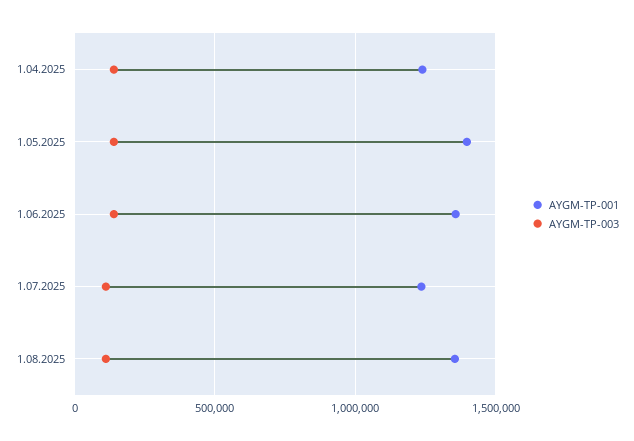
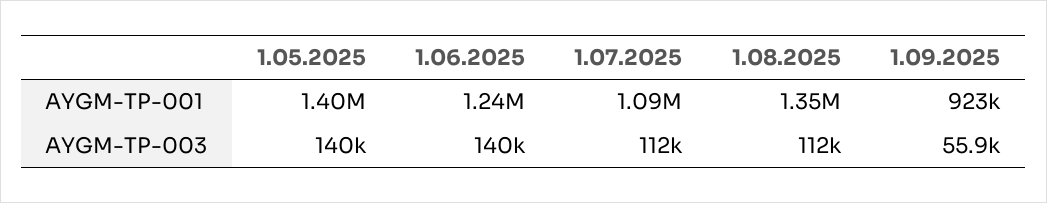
AYGM-TP-001, 1.04.2025: 1250000 -> none
AYGM-TP-003, 1.04.2025: 150000 -> none
AYGM-TP-001, 1.06.2025: 1350000 -> 1240000
AYGM-TP-001, 1.07.2025: 1250000 -> 1090000
AYGM-TP-001, 1.09.2025: none -> 923000
AYGM-TP-003, 1.09.2025: none -> 55900

